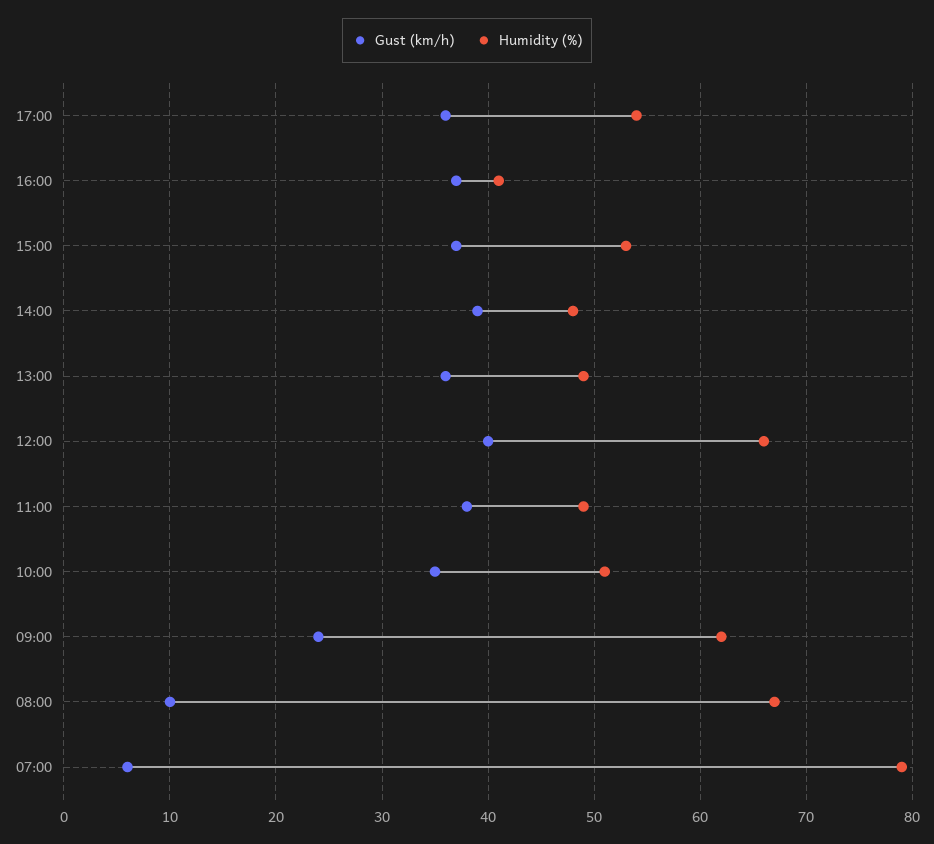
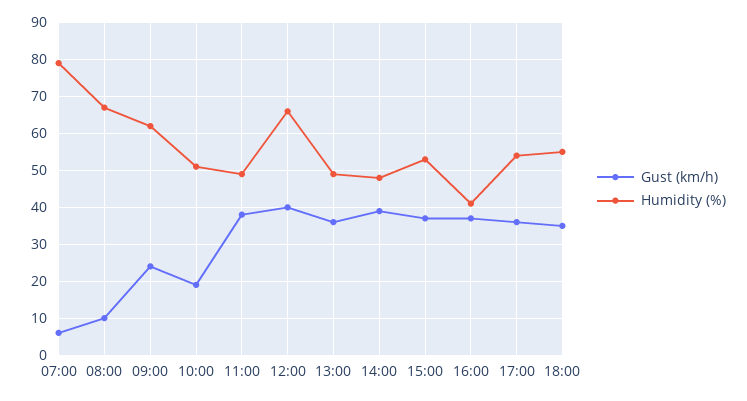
Gust (km/h), 10:00: 35 -> 20
Gust (km/h), 18:00: none -> 35
Humidity (%), 18:00: none -> 55

